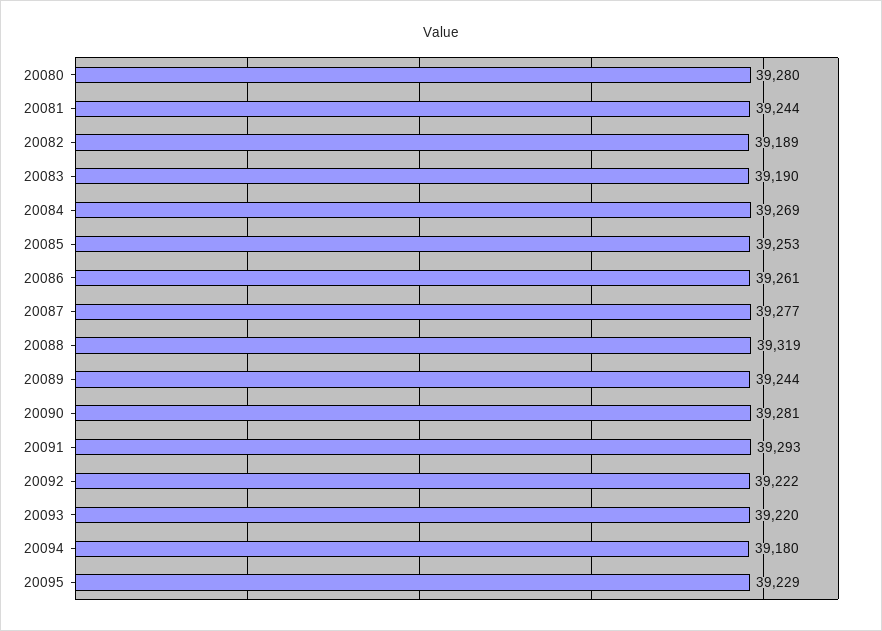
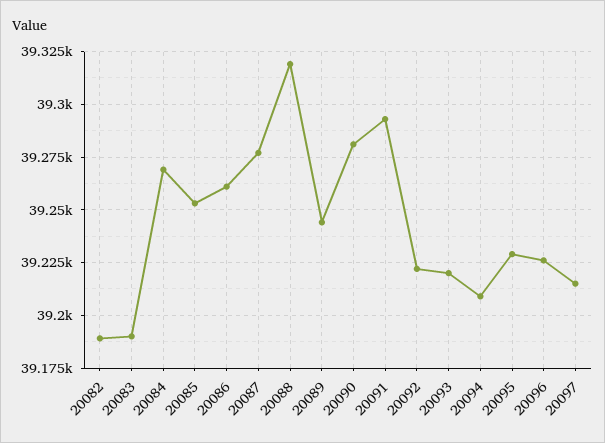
20080: 39280 -> none
20081: 39244 -> none
20094: 39180 -> 39210
20096: none -> 39225
20097: none -> 39215

